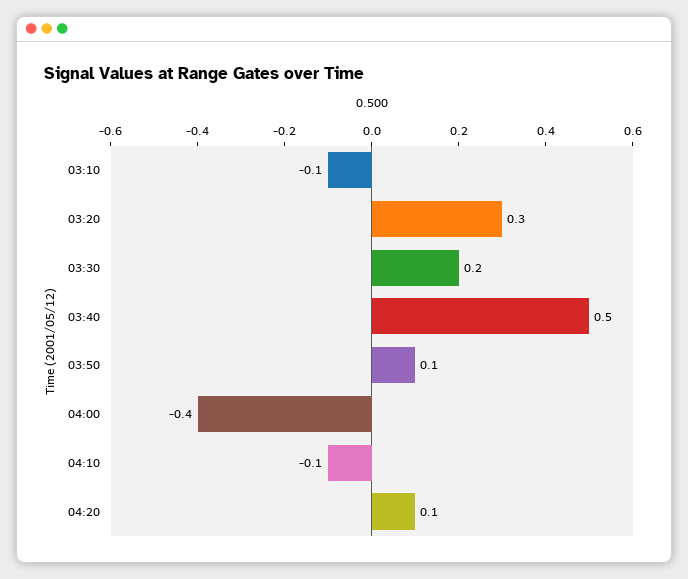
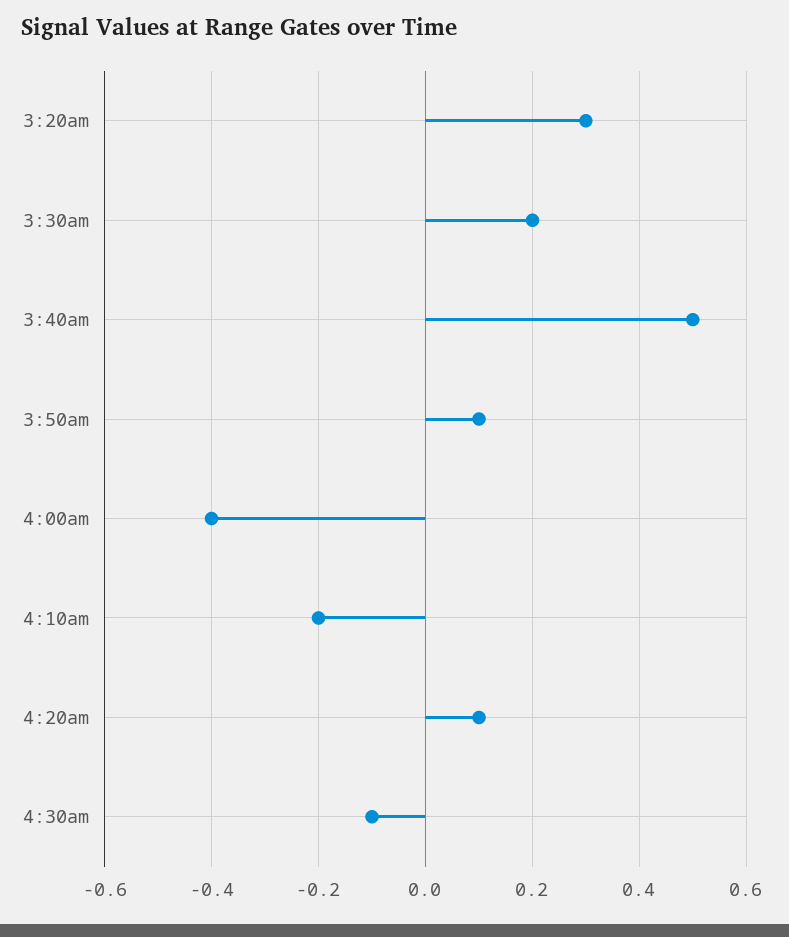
03:10: -0.1 -> none
04:10: -0.1 -> -0.2
4:30am: none -> -0.1

